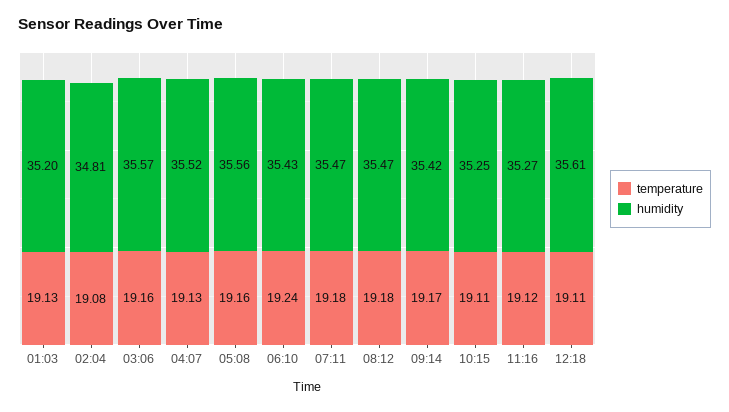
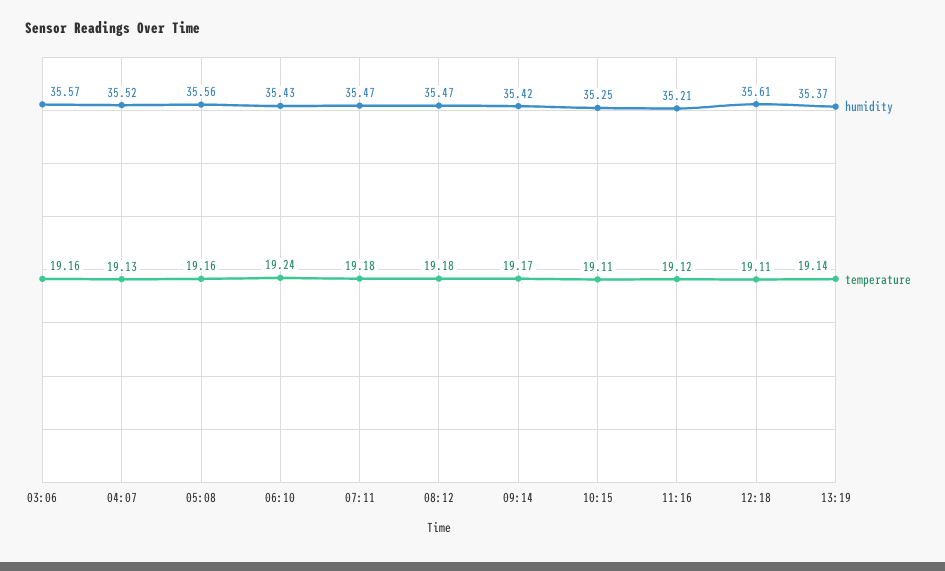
temperature, 01:03: 19.13 -> none
humidity, 01:03: 35.2 -> none
temperature, 02:04: 19.08 -> none
humidity, 02:04: 34.81 -> none
humidity, 11:16: 35.27 -> 35.21
humidity, 13:19: none -> 35.37
temperature, 13:19: none -> 19.14

